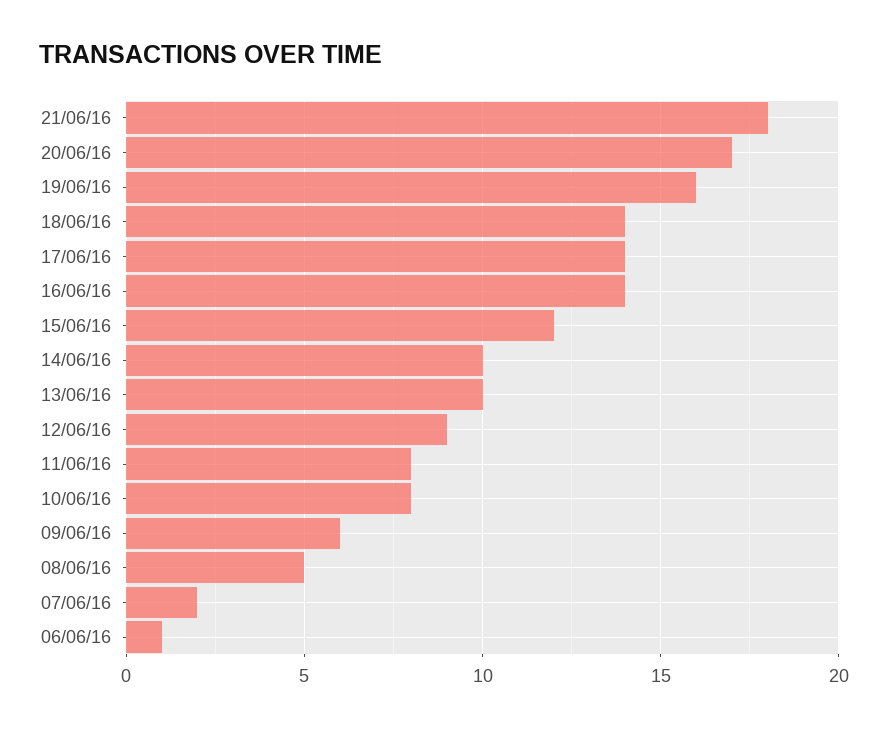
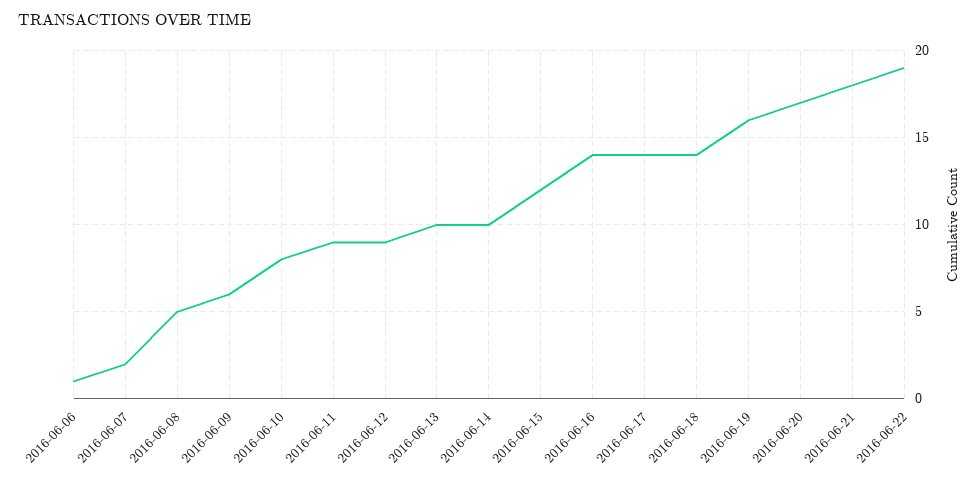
11/06/16: 8 -> 9
2016-06-22: none -> 19

